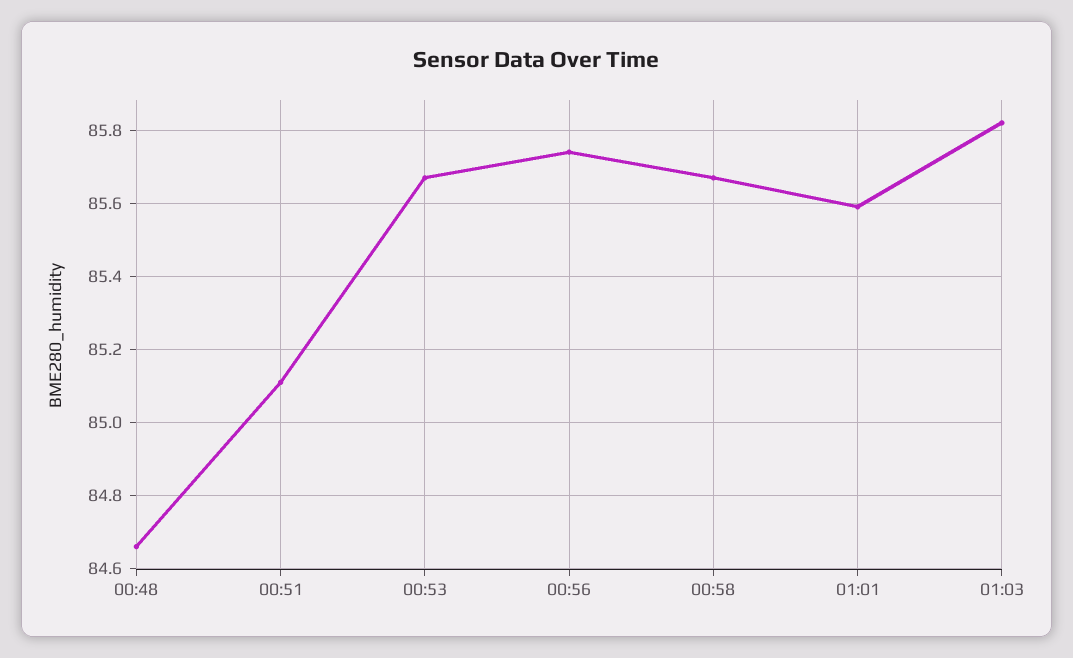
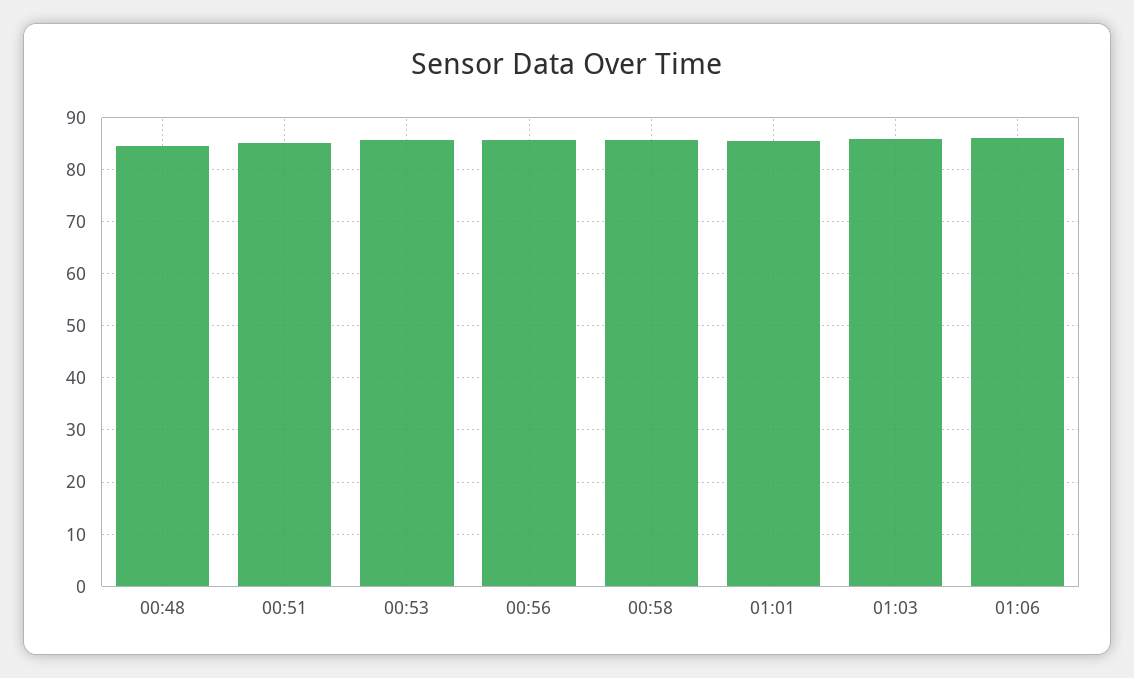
01:06: none -> 86

